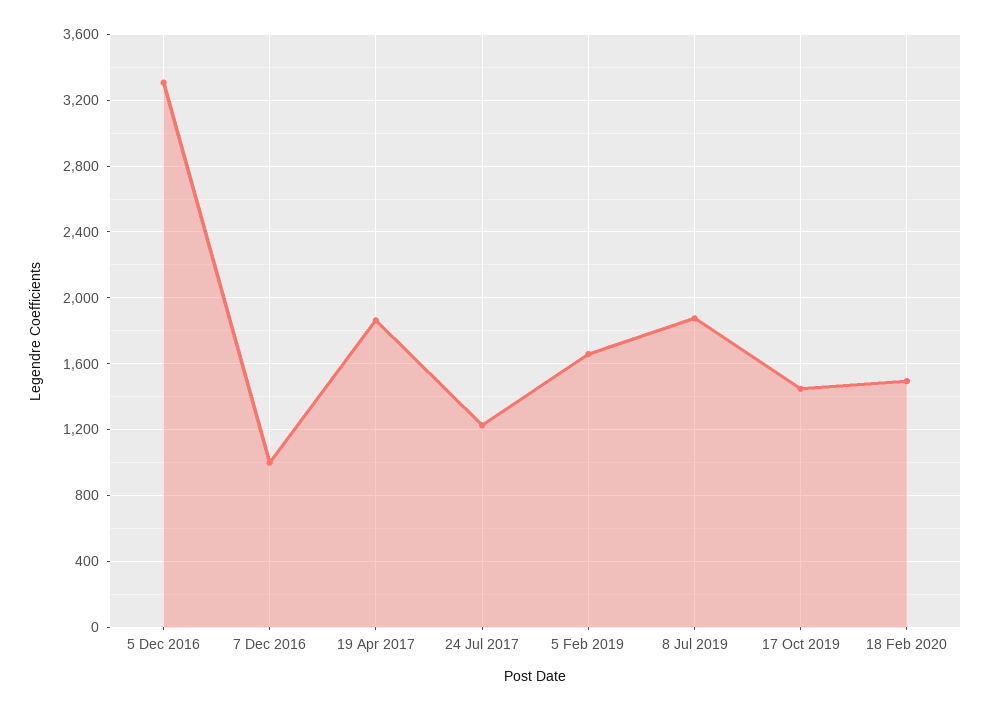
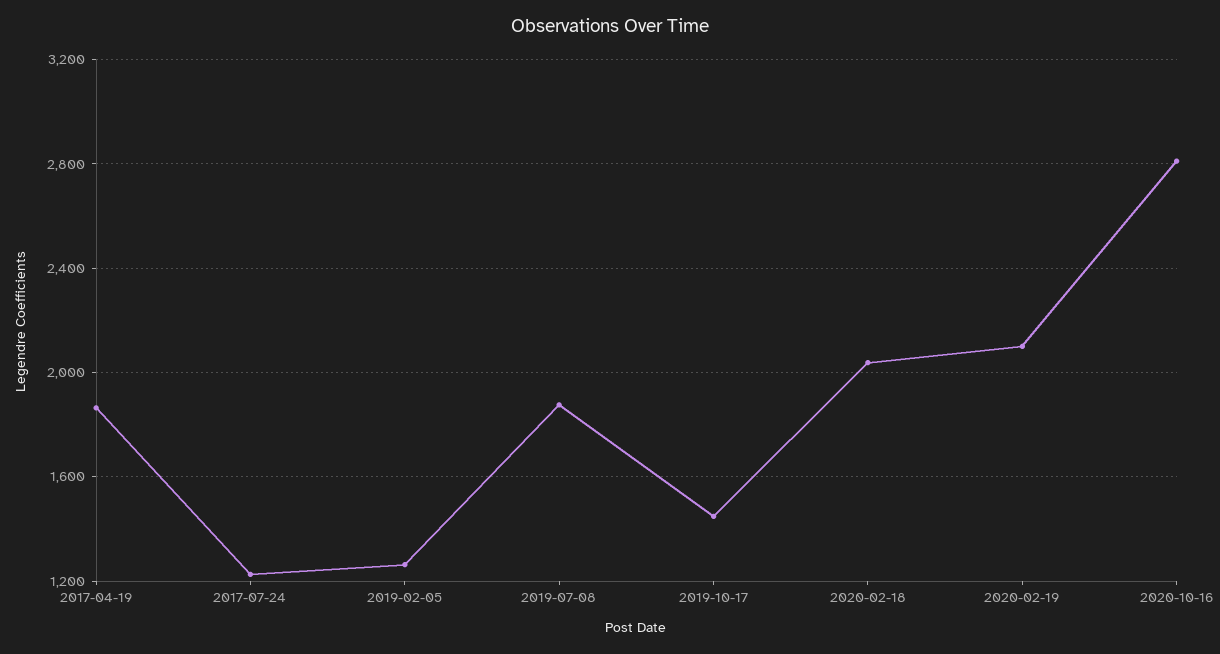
5 Dec 2016: 3300 -> none
7 Dec 2016: 1000 -> none
5 Feb 2019: 1650 -> 1250
18 Feb 2020: 1500 -> 2050
2020-02-19: none -> 2100
2020-10-16: none -> 2800

